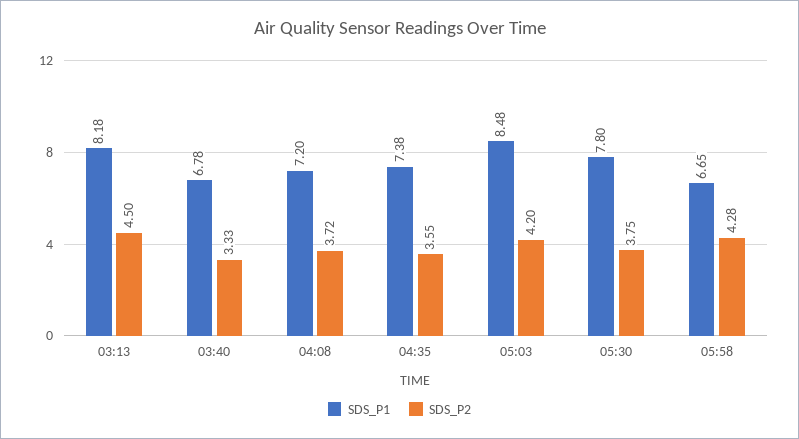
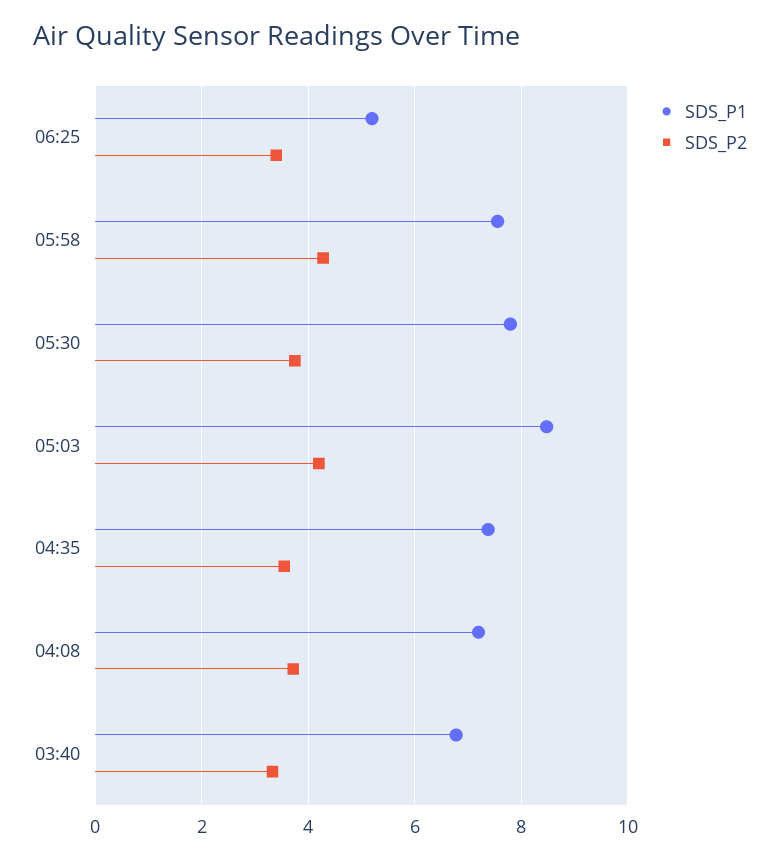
SDS_P1, 03:13: 8.18 -> none
SDS_P2, 03:13: 4.5 -> none
SDS_P1, 05:58: 6.65 -> 7.6
SDS_P1, 06:25: none -> 5.2
SDS_P2, 06:25: none -> 3.4

